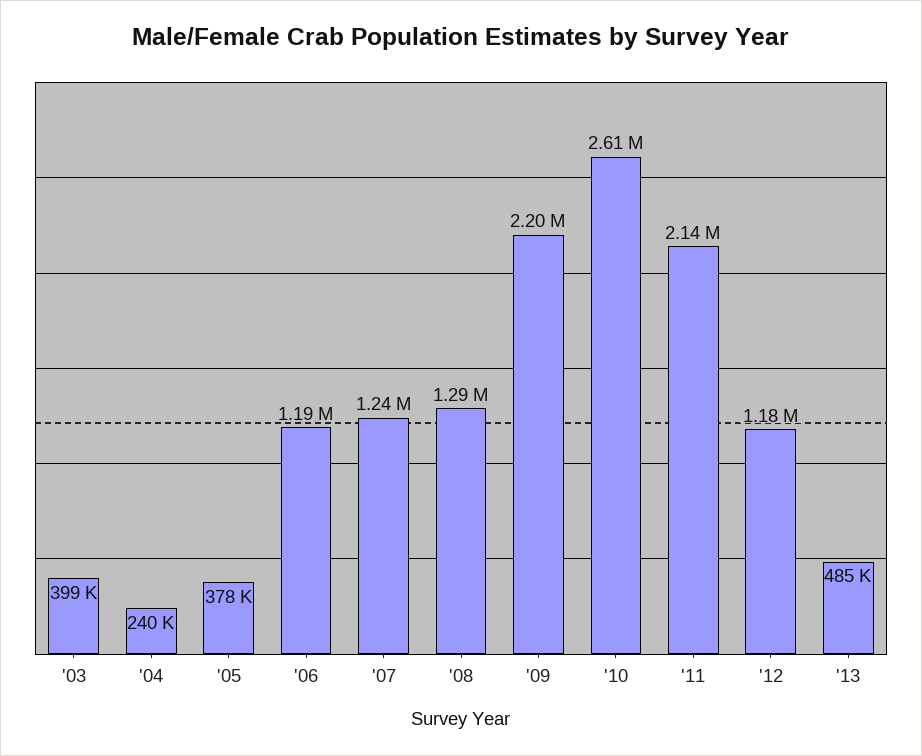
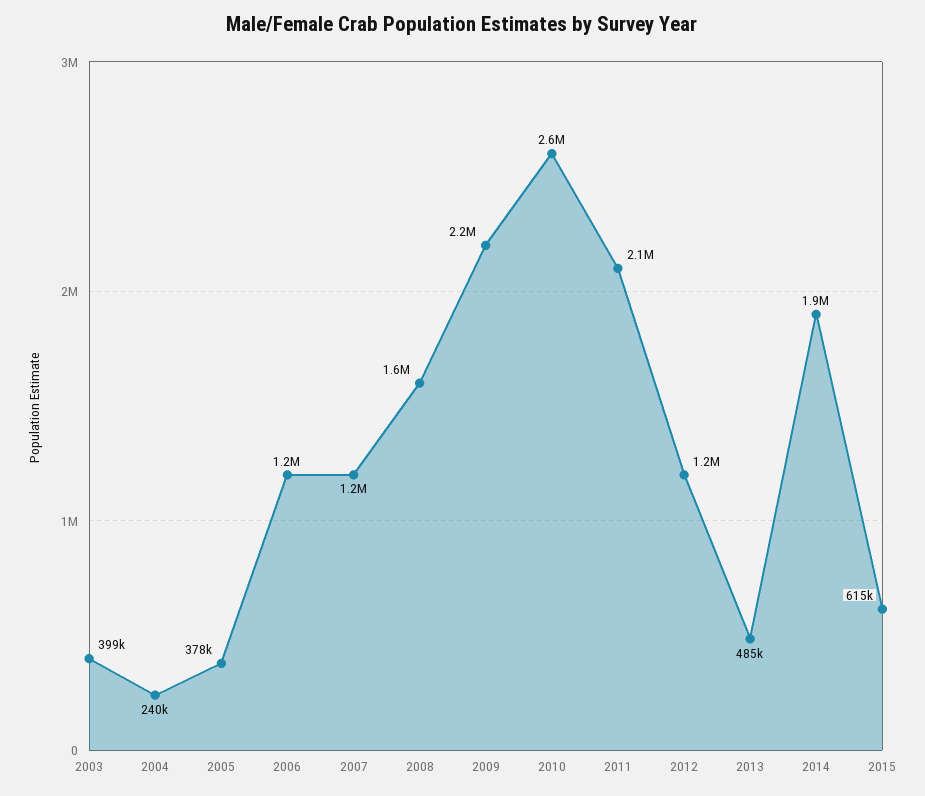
'08: 1290000 -> 1600000
2014: none -> 1900000
2015: none -> 615000

